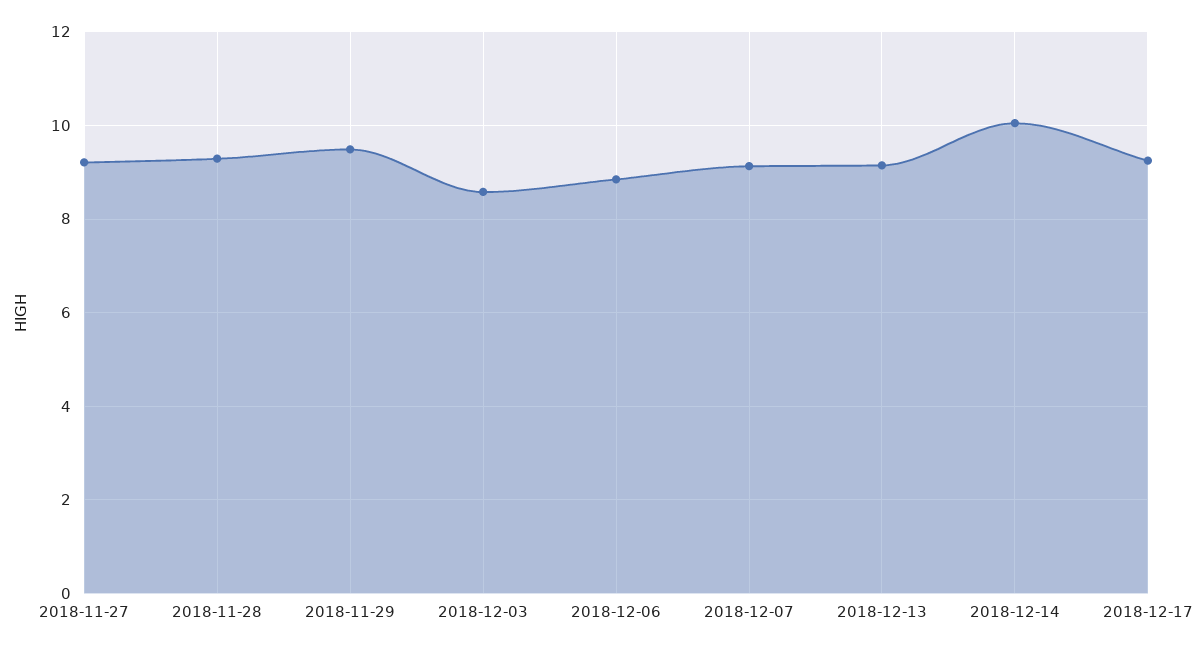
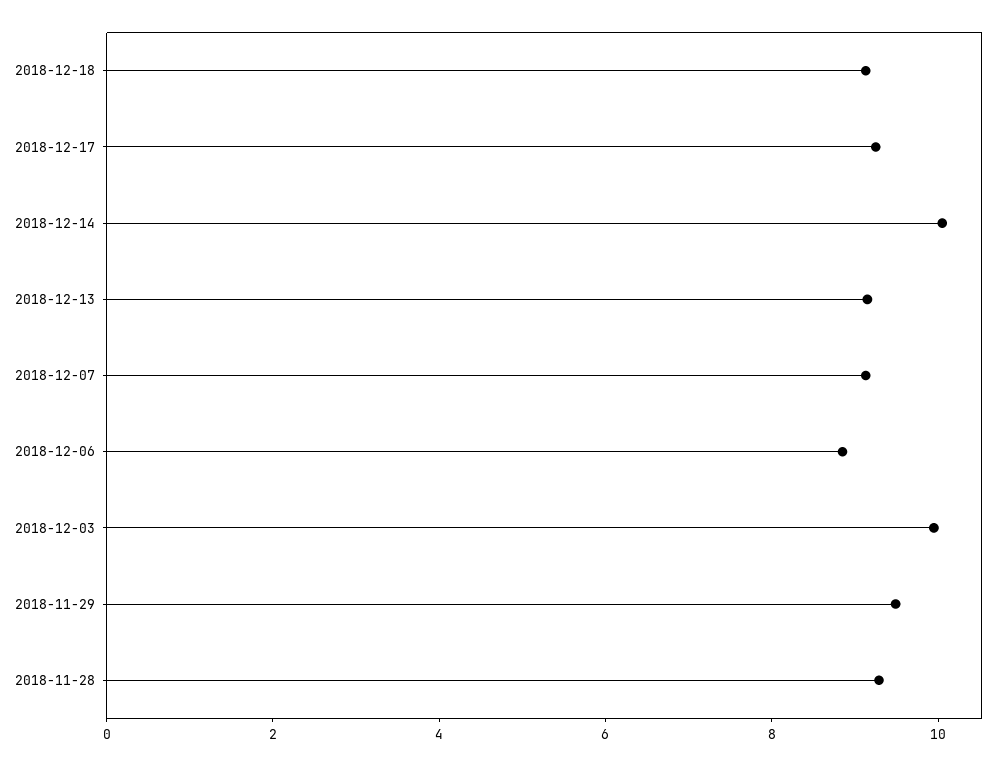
2018-11-27: 9.2 -> none
2018-12-03: 8.6 -> 10
2018-12-18: none -> 9

